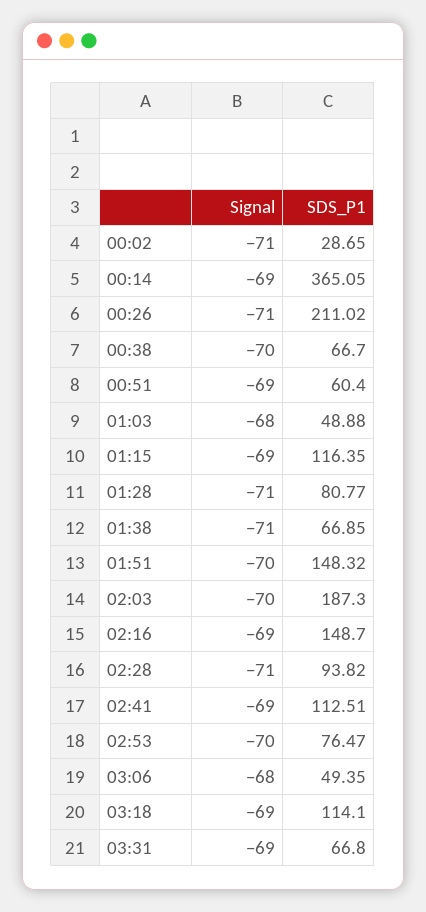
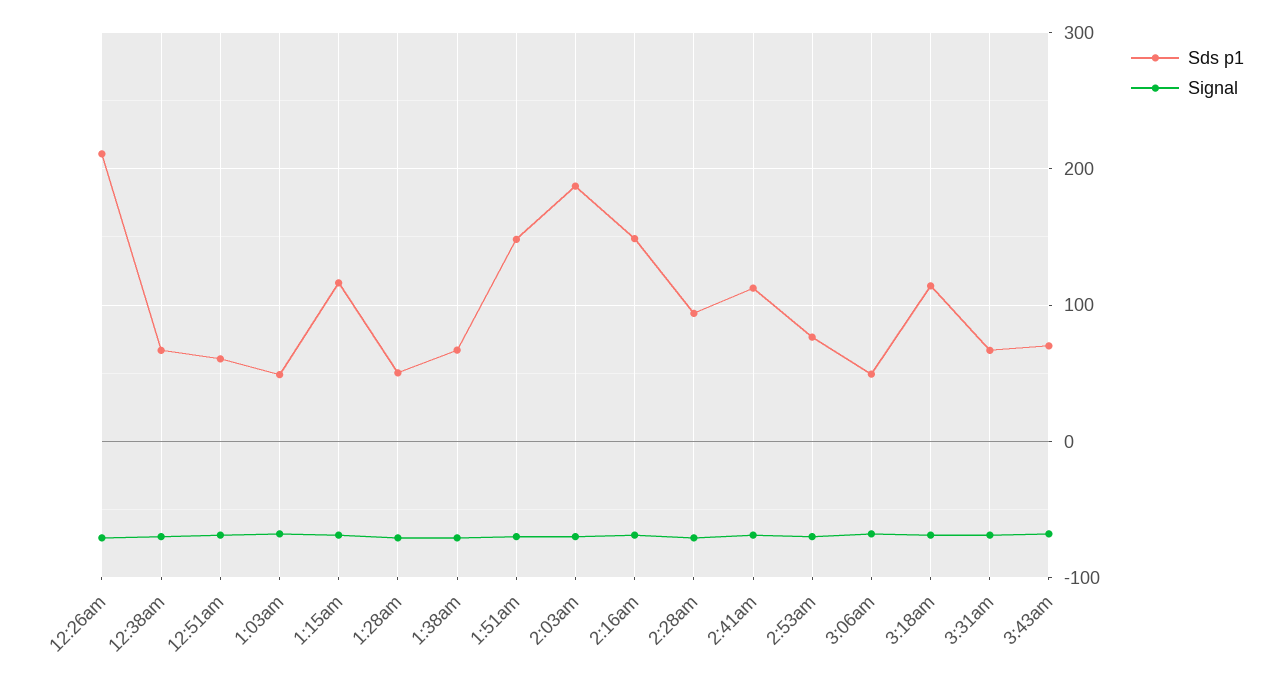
Signal, 00:02: -71 -> none
SDS_P1, 00:02: 28.65 -> none
Signal, 00:14: -69 -> none
SDS_P1, 00:14: 365.05 -> none
SDS_P1, 01:28: 80.77 -> 50
SDS_P1, 3:43am: none -> 70
Signal, 3:43am: none -> -70

